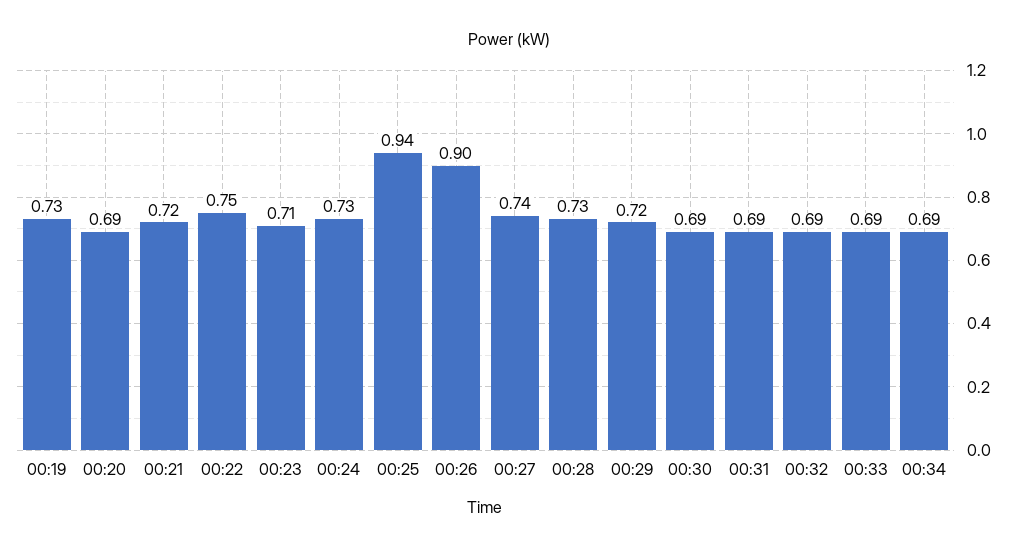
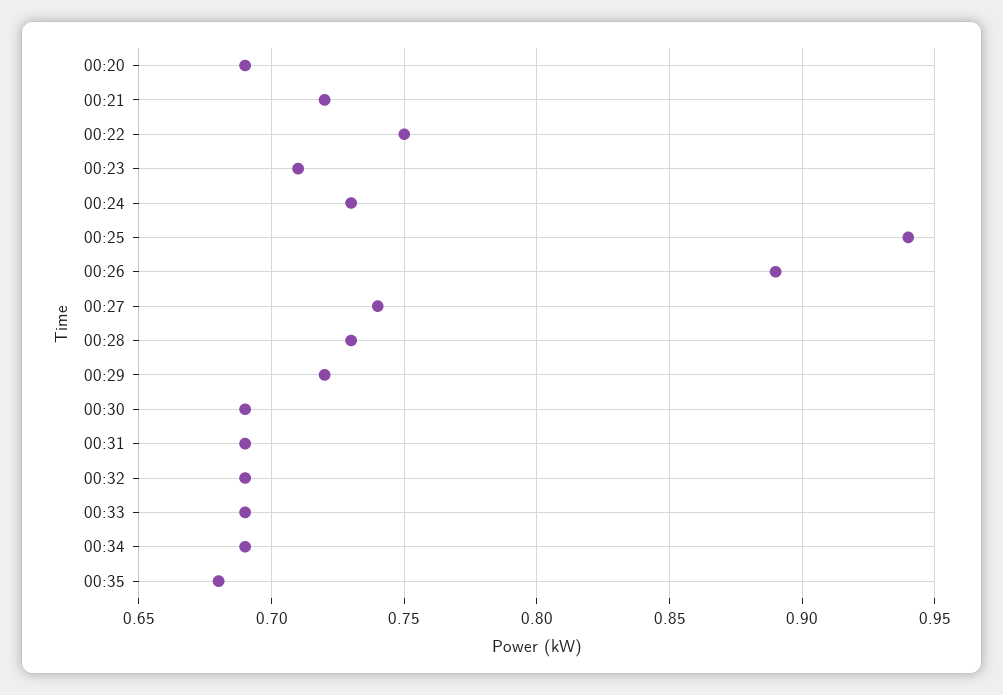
00:19: 0.73 -> none
00:26: 0.9 -> 0.89
00:35: none -> 0.68

